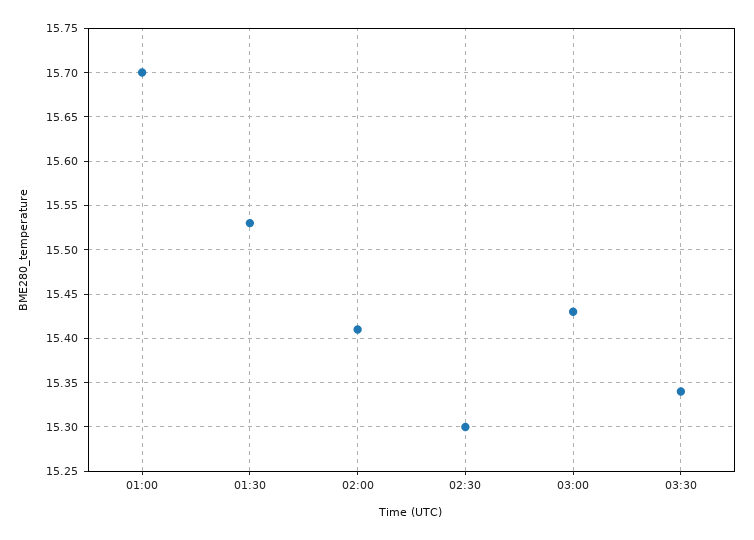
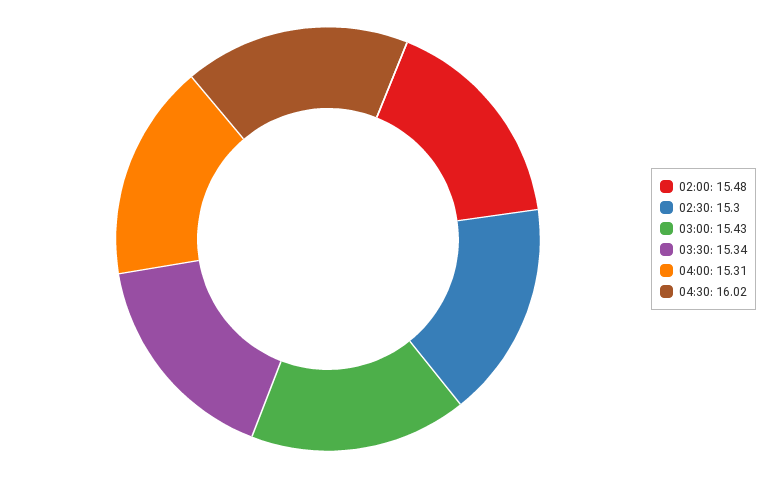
01:00: 15.7 -> none
01:30: 15.53 -> none
02:00: 15.41 -> 15.48
04:00: none -> 15.31
04:30: none -> 16.02

